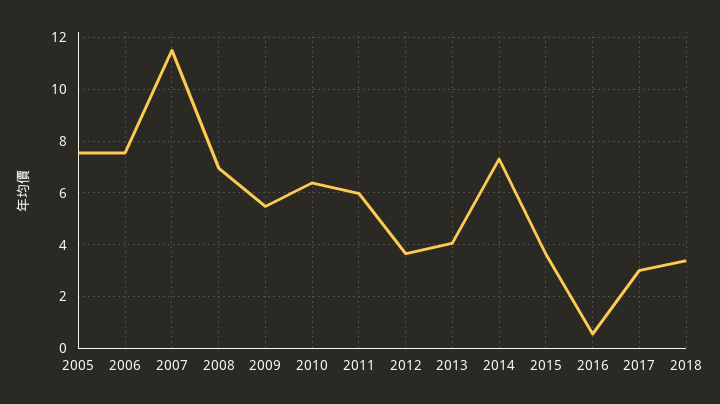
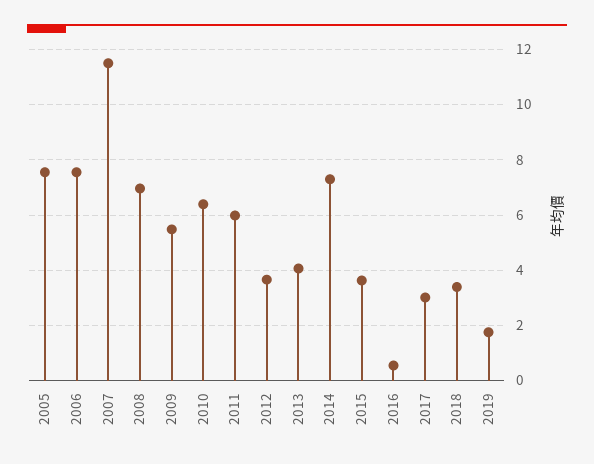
2019: none -> 1.75

